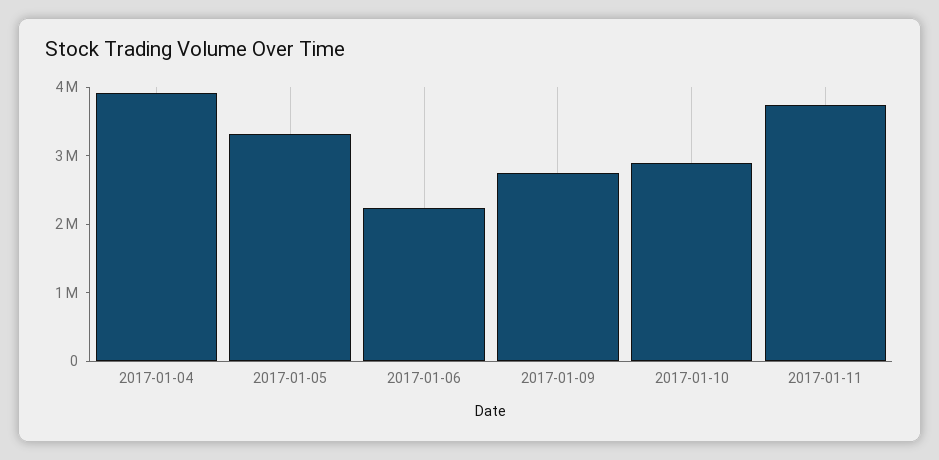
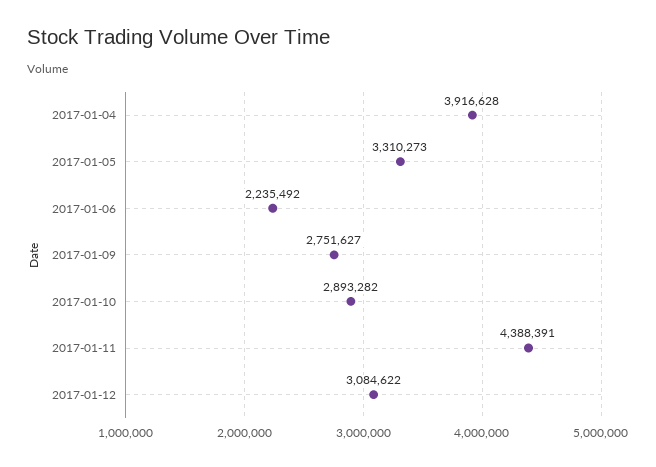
2017-01-11: 3800000 -> 4388391
2017-01-12: none -> 3084622

